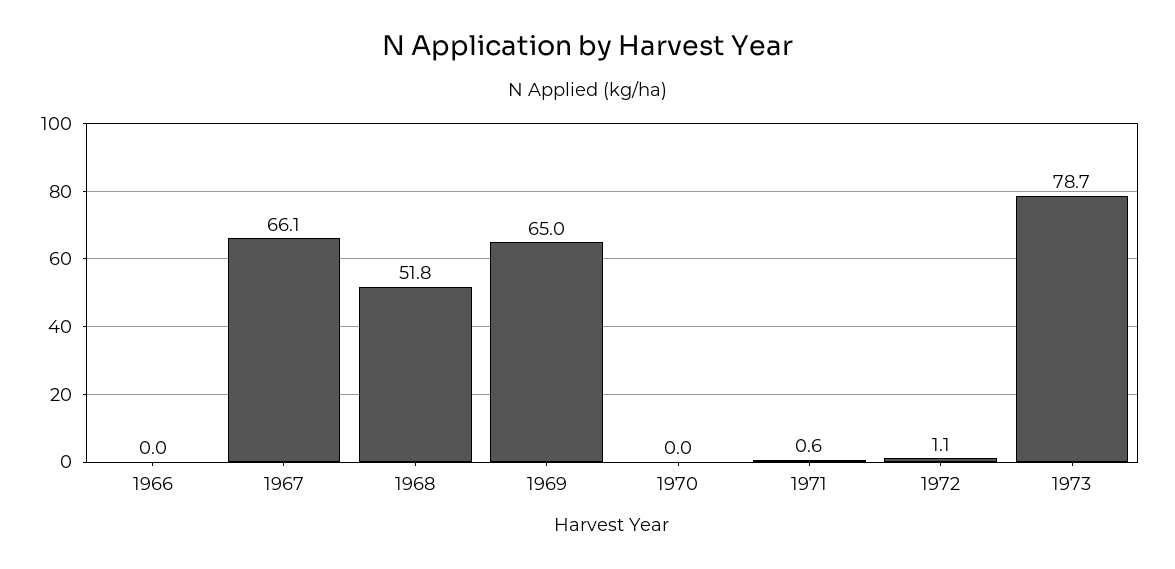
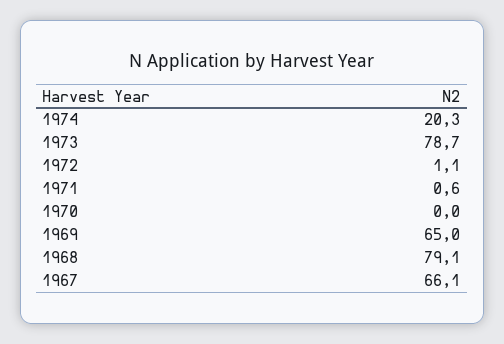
1966: 0 -> none
1968: 51.8 -> 79.1
1974: none -> 20.3

